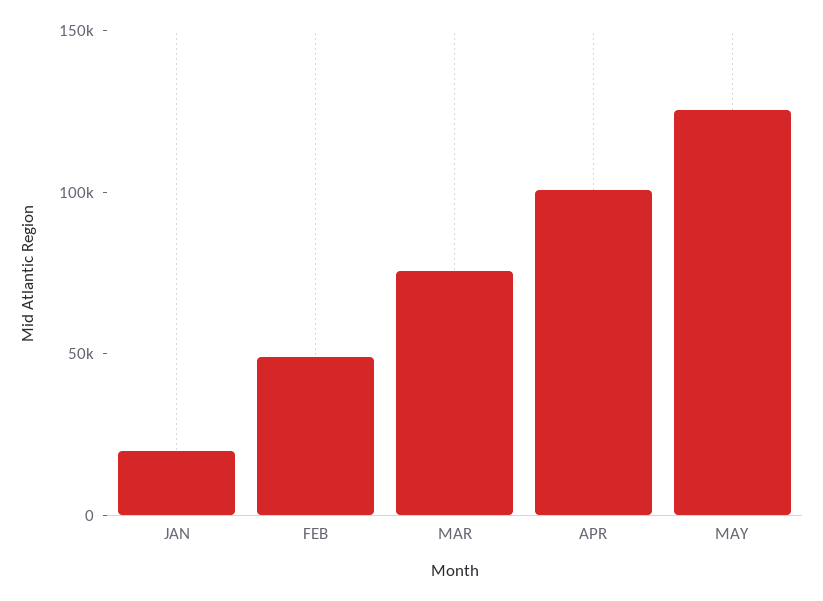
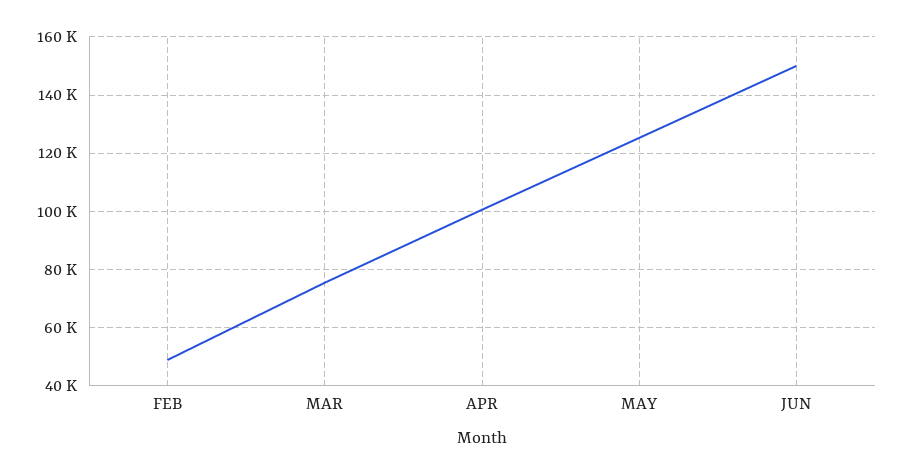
JAN: 20000 -> none
JUN: none -> 150000

